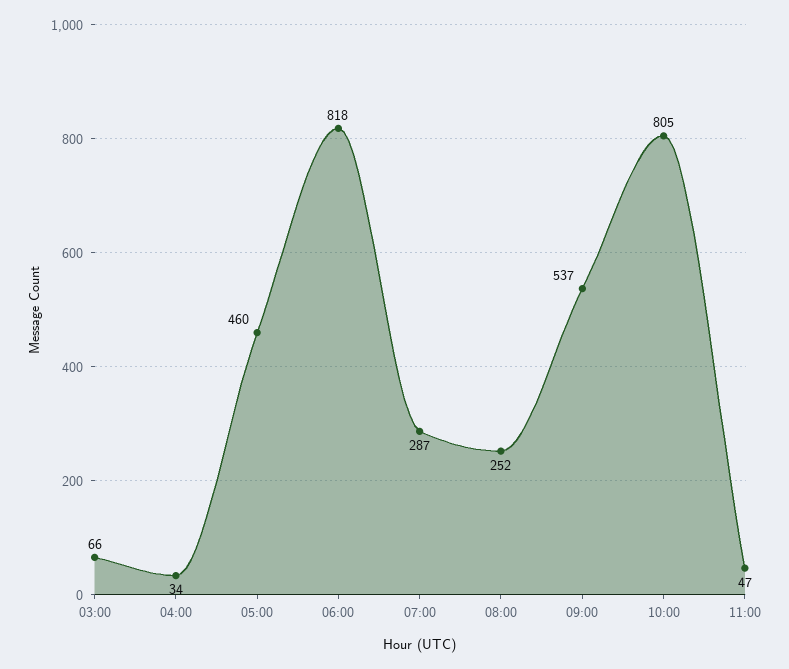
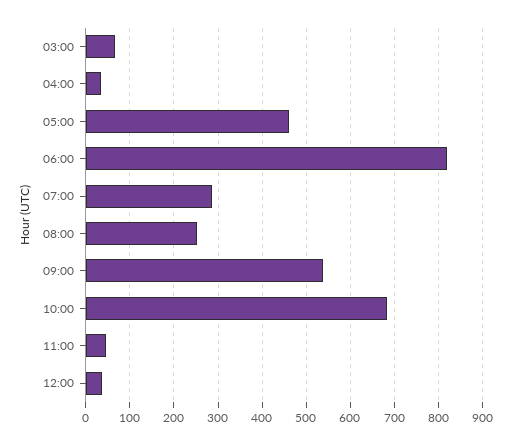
10:00: 805 -> 680
12:00: none -> 40

